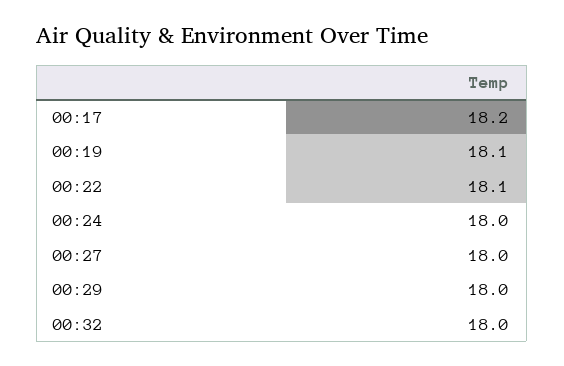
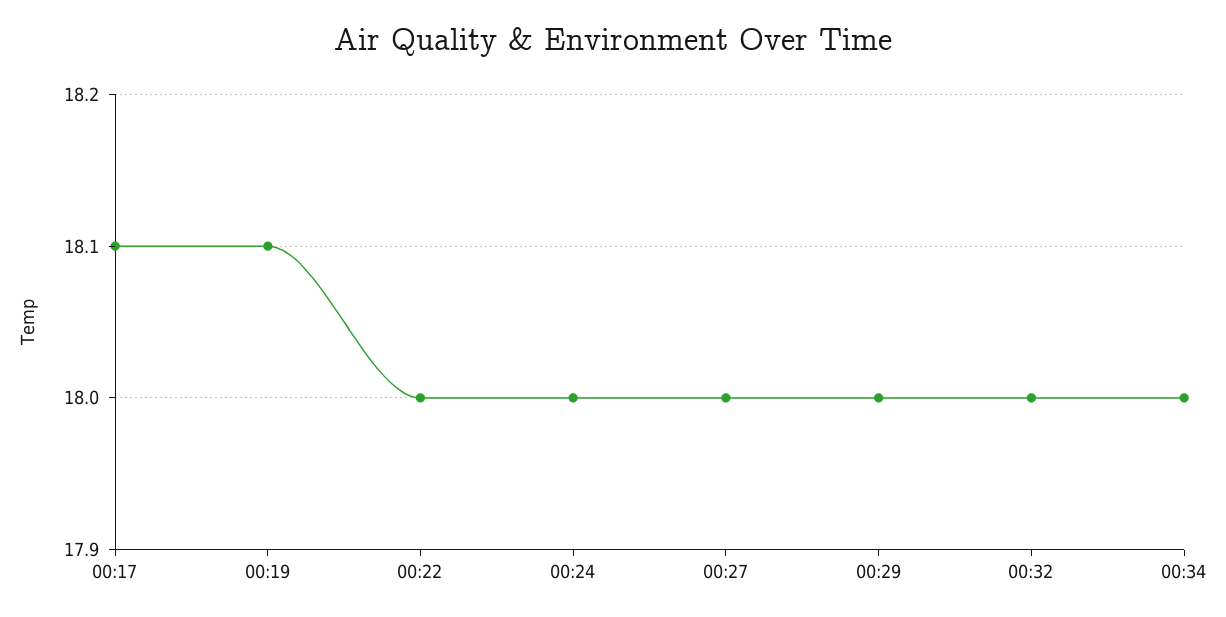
00:17: 18.2 -> 18.1
00:22: 18.1 -> 18
00:34: none -> 18

